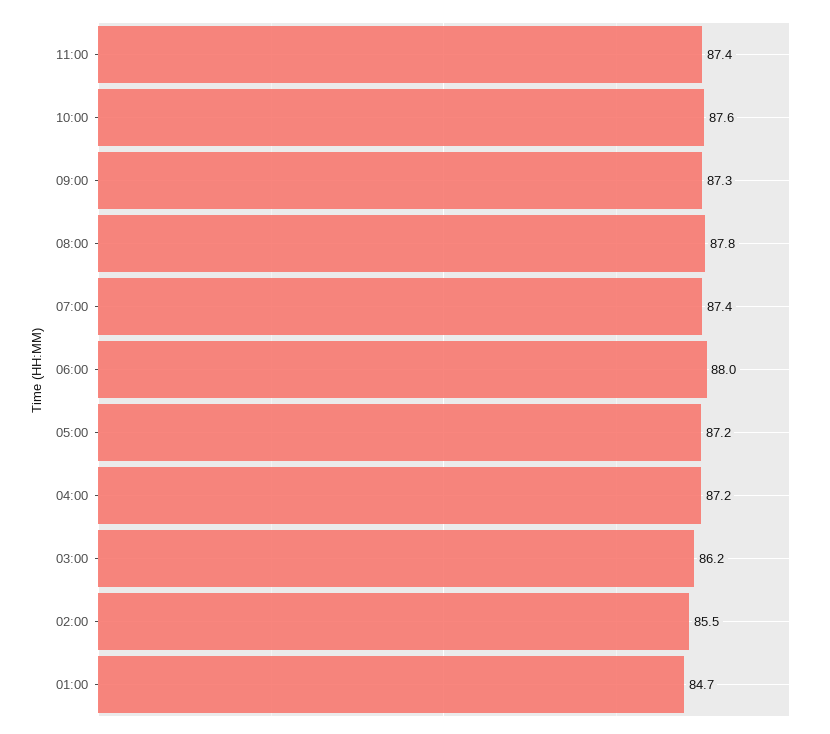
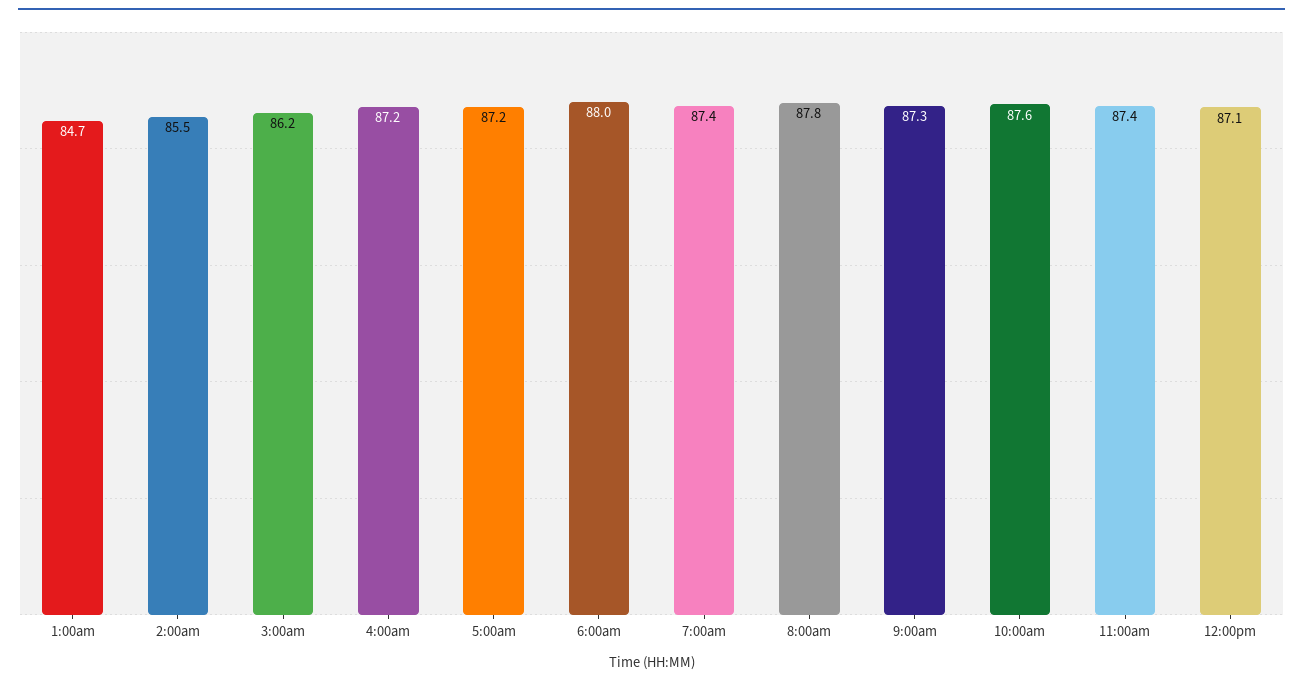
12:00pm: none -> 87.1

